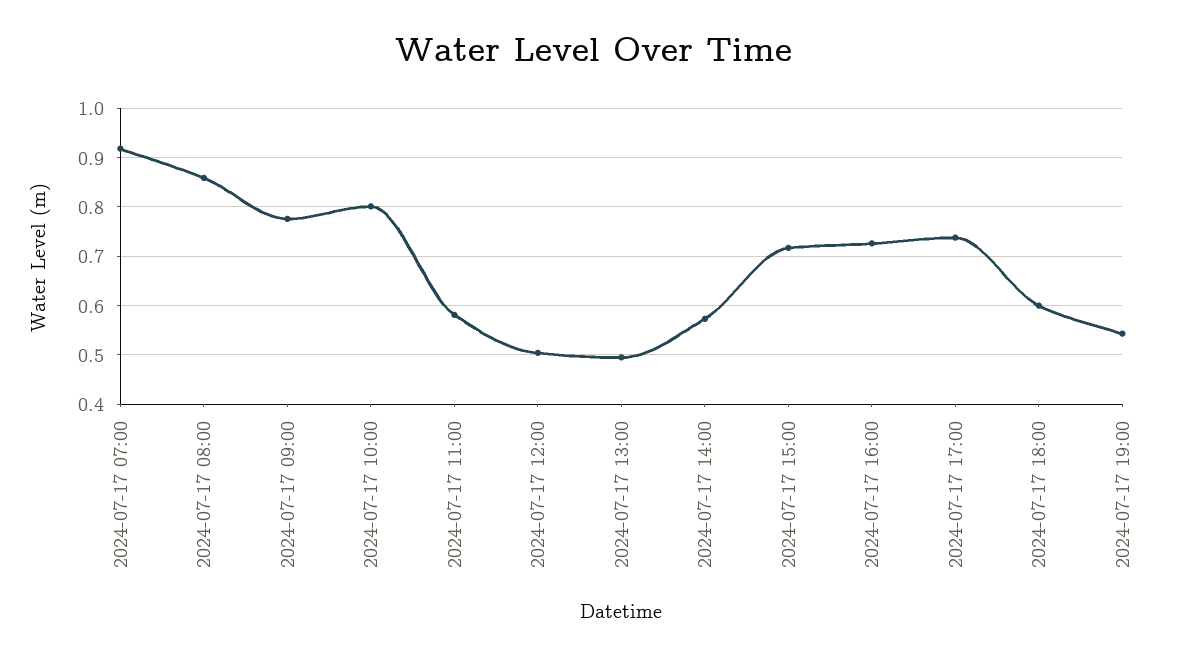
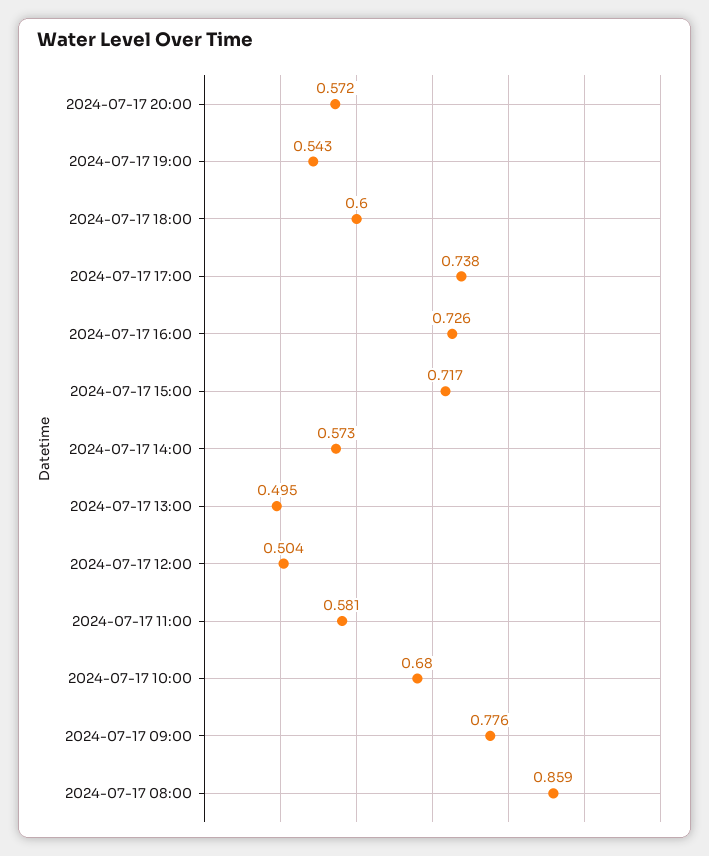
2024-07-17 07:00: 0.92 -> none
2024-07-17 10:00: 0.8 -> 0.68
2024-07-17 20:00: none -> 0.572

